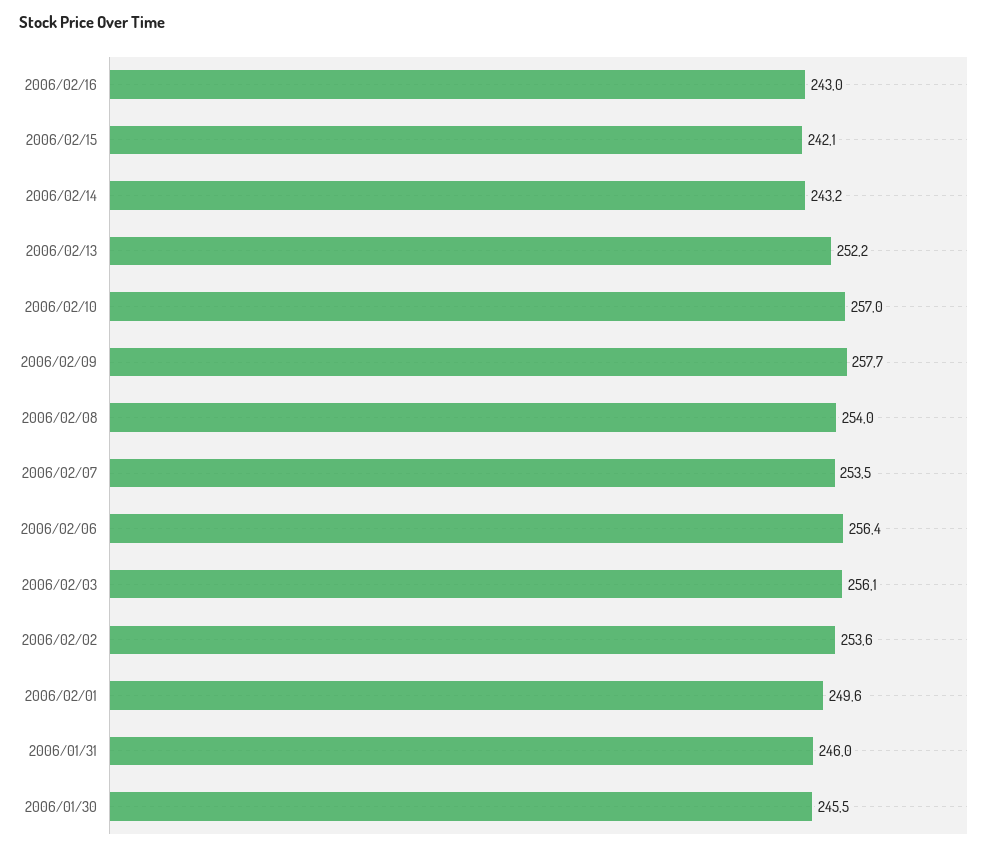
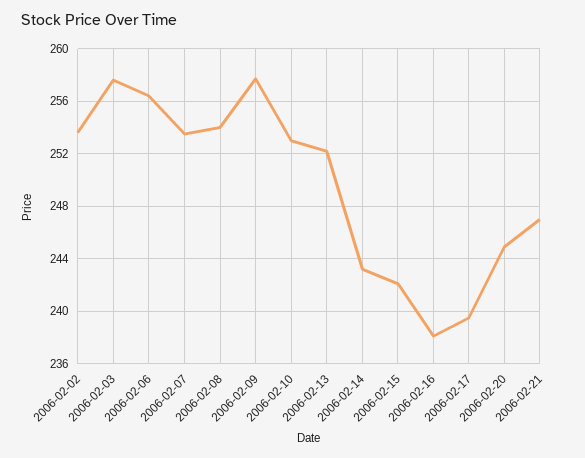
2006/02/16: 243 -> 238
2006/02/10: 257 -> 253
2006/02/03: 256.1 -> 257.5
2006/02/01: 249.6 -> none
2006/01/31: 246 -> none
2006/01/30: 245.5 -> none
2006-02-17: none -> 239.5
2006-02-20: none -> 245
2006-02-21: none -> 247

